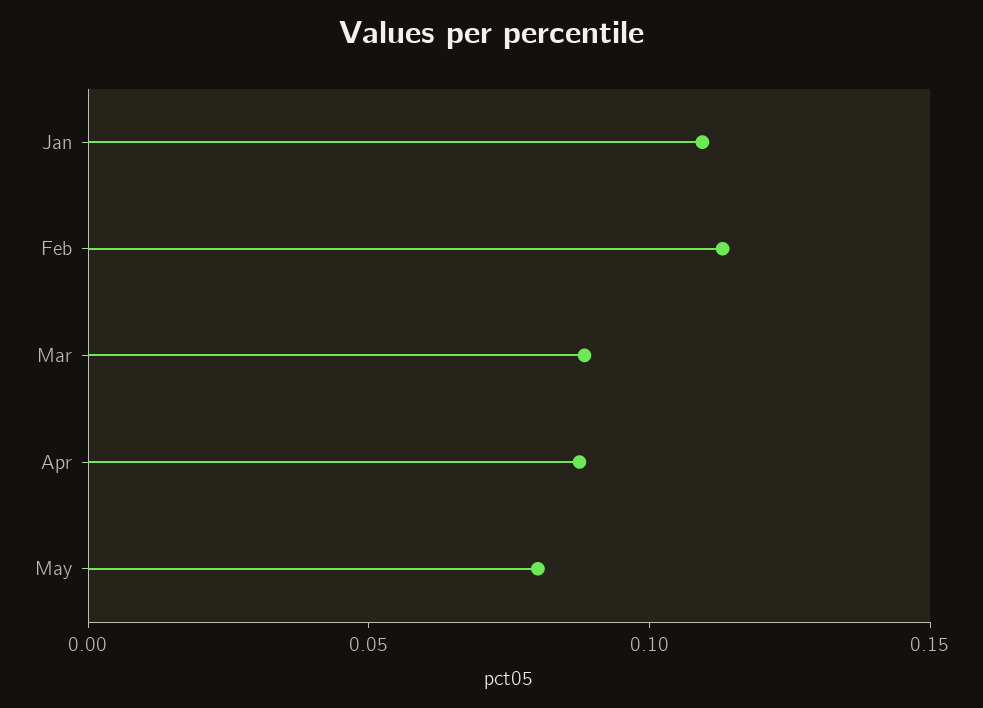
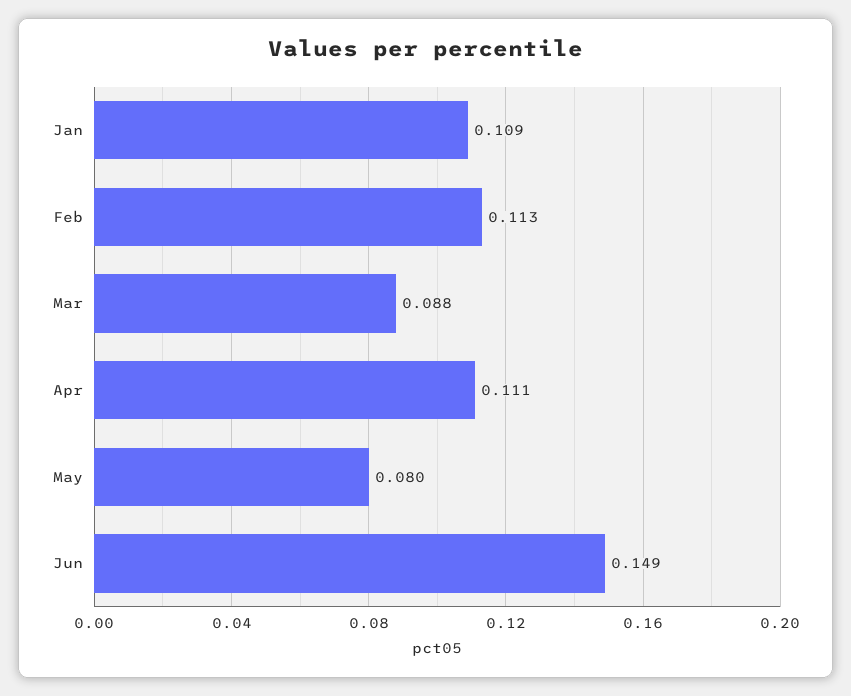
Apr: 0.09 -> 0.111
Jun: none -> 0.149

